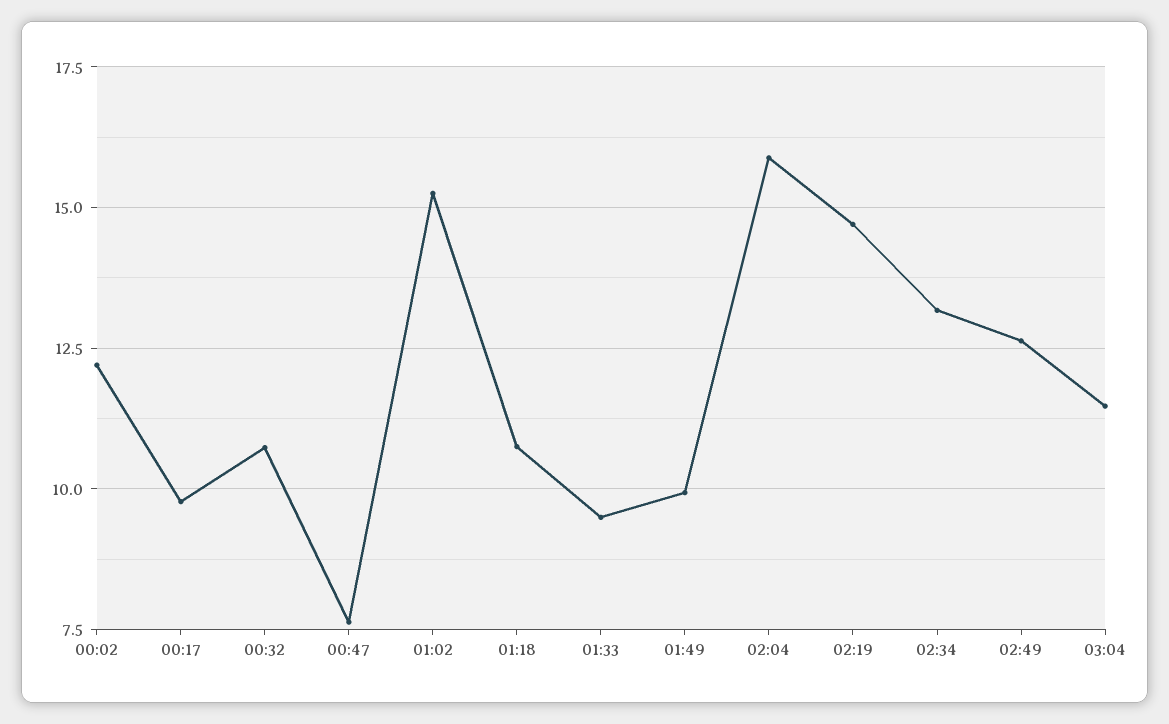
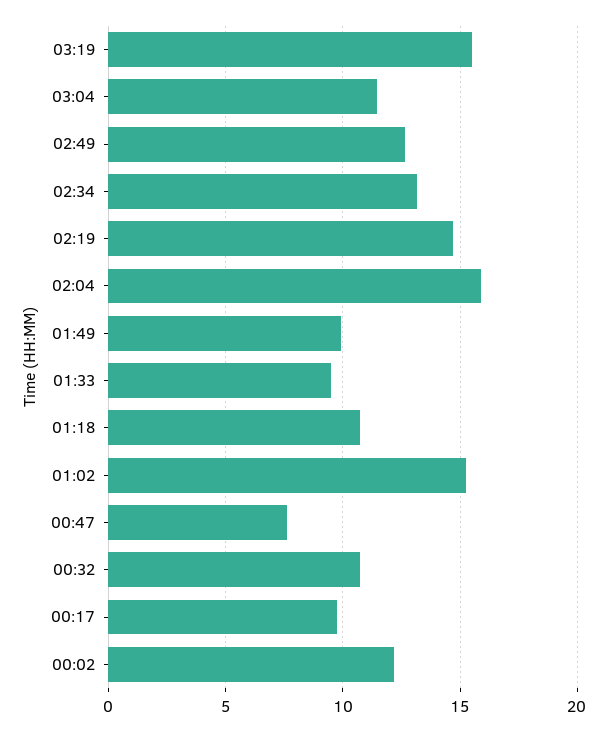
03:19: none -> 15.5

